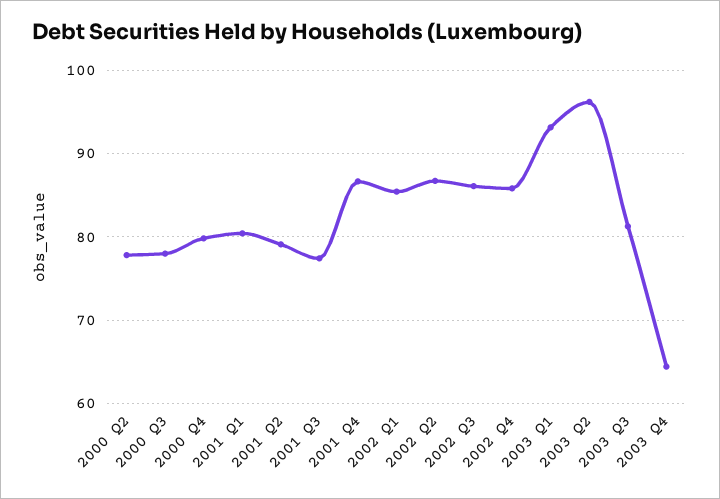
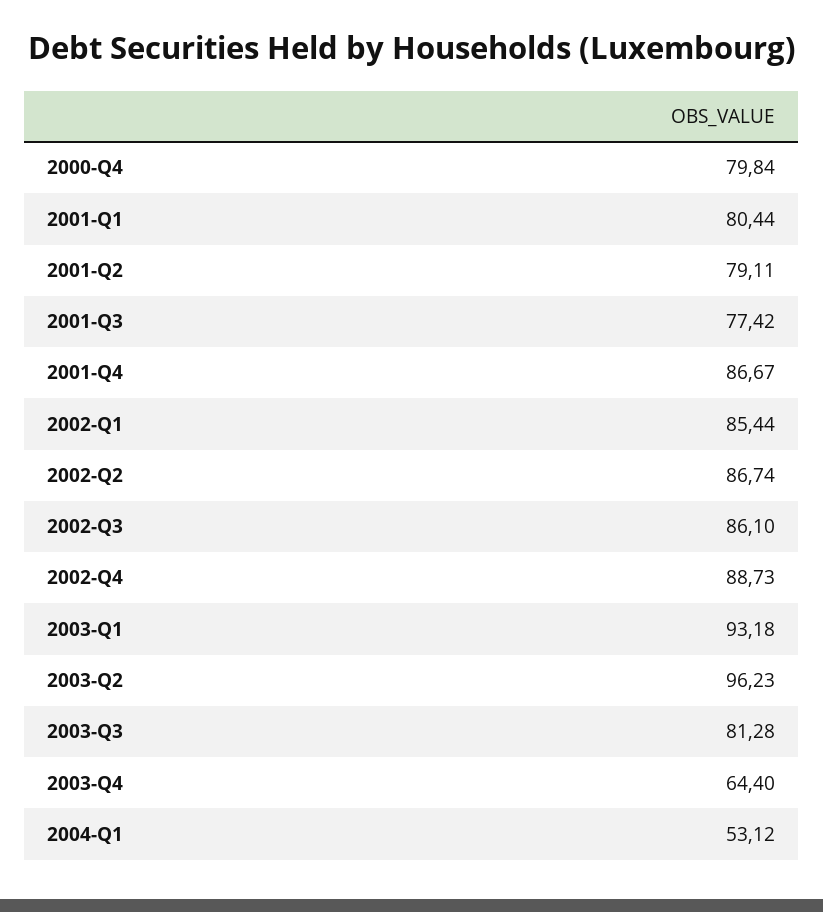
2000 Q2: 78 -> none
2000 Q3: 78 -> none
2002 Q4: 86 -> 88.73
2004-Q1: none -> 53.12

